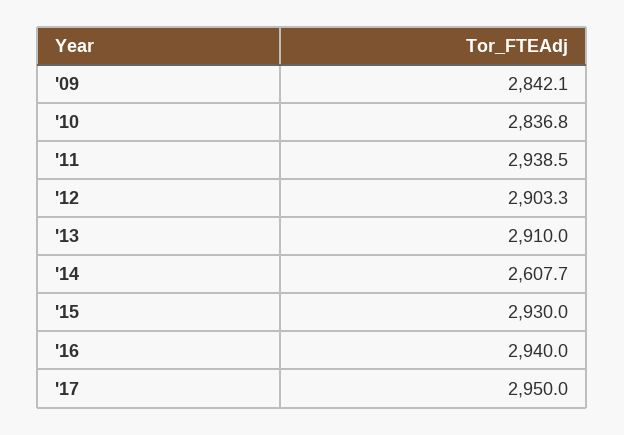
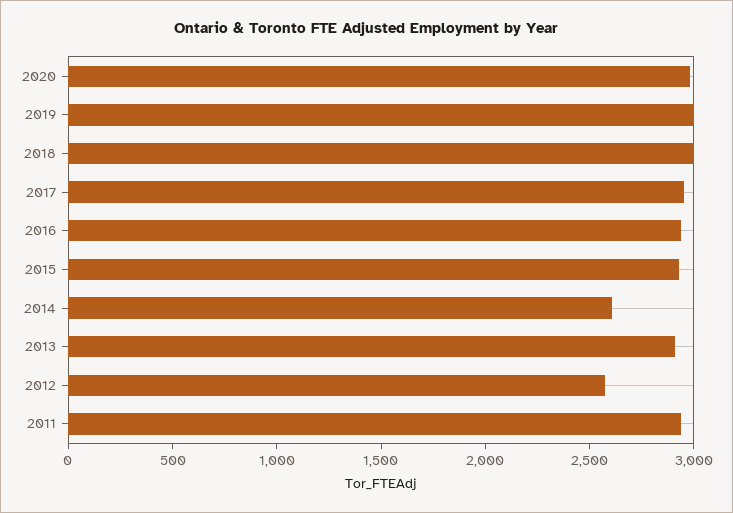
'09: 2842.1 -> none
'10: 2836.8 -> none
'12: 2903.3 -> 2600
2020: none -> 3000
2019: none -> 3000
2018: none -> 3000

